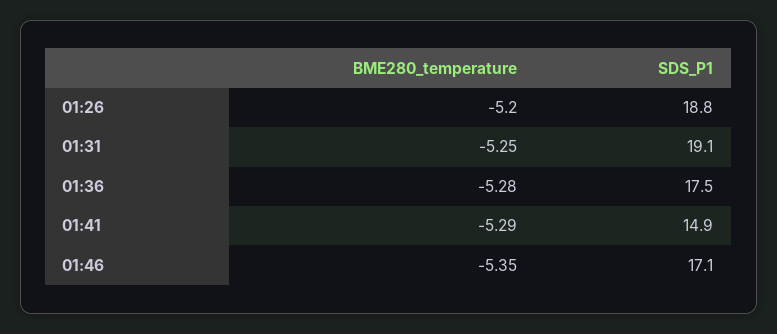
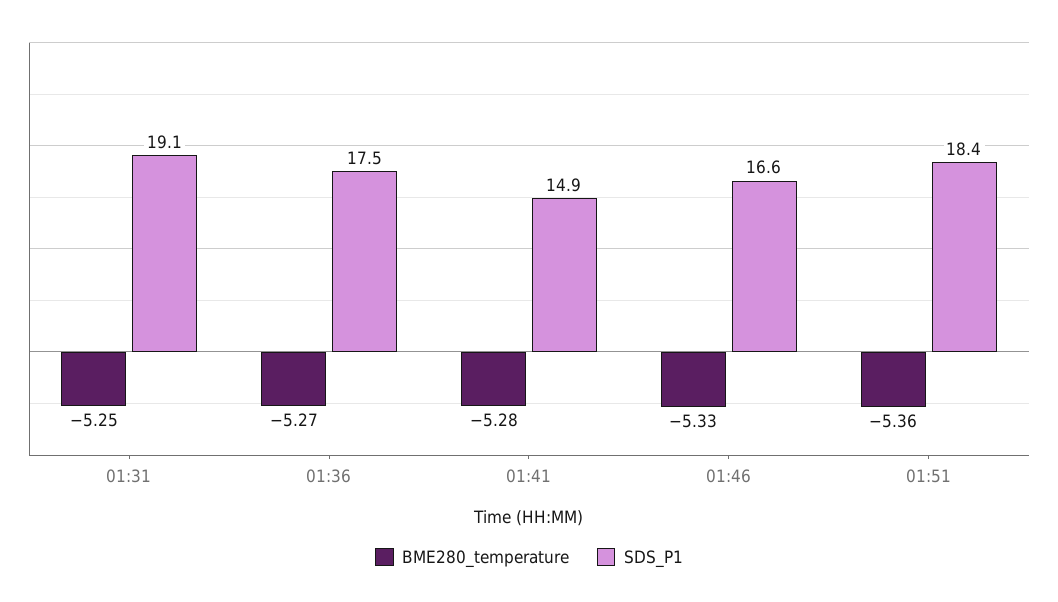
BME280_temperature, 01:26: -5.2 -> none
SDS_P1, 01:26: 18.8 -> none
BME280_temperature, 01:36: -5.28 -> -5.27
BME280_temperature, 01:41: -5.29 -> -5.28
BME280_temperature, 01:46: -5.35 -> -5.33
SDS_P1, 01:46: 17.1 -> 16.6
BME280_temperature, 01:51: none -> -5.36
SDS_P1, 01:51: none -> 18.4

